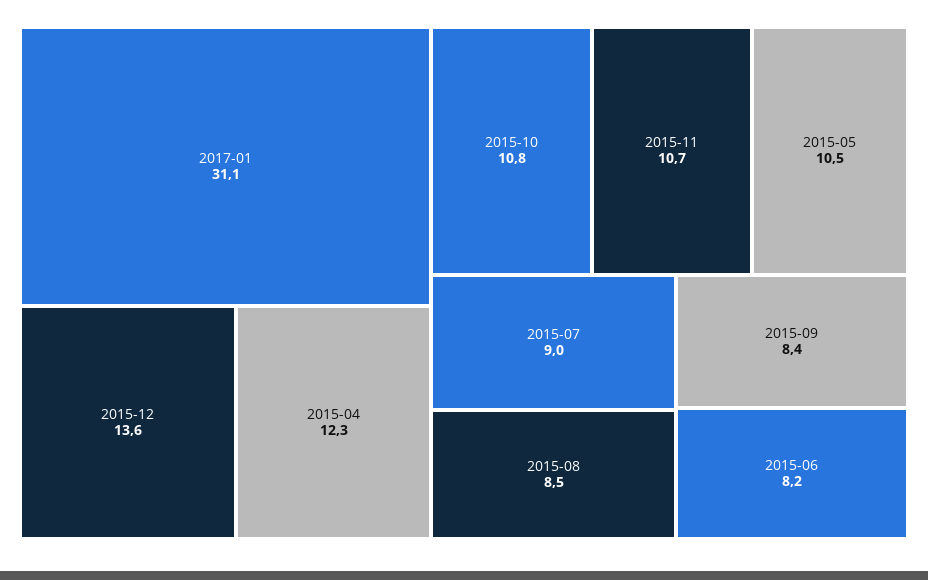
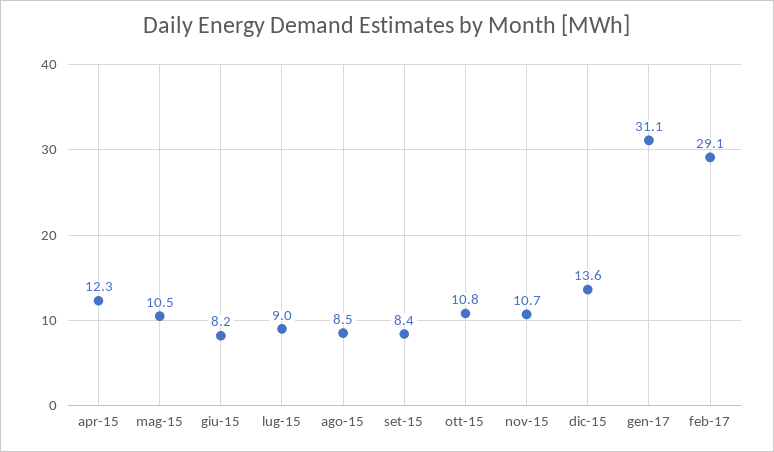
feb-17: none -> 29.1

